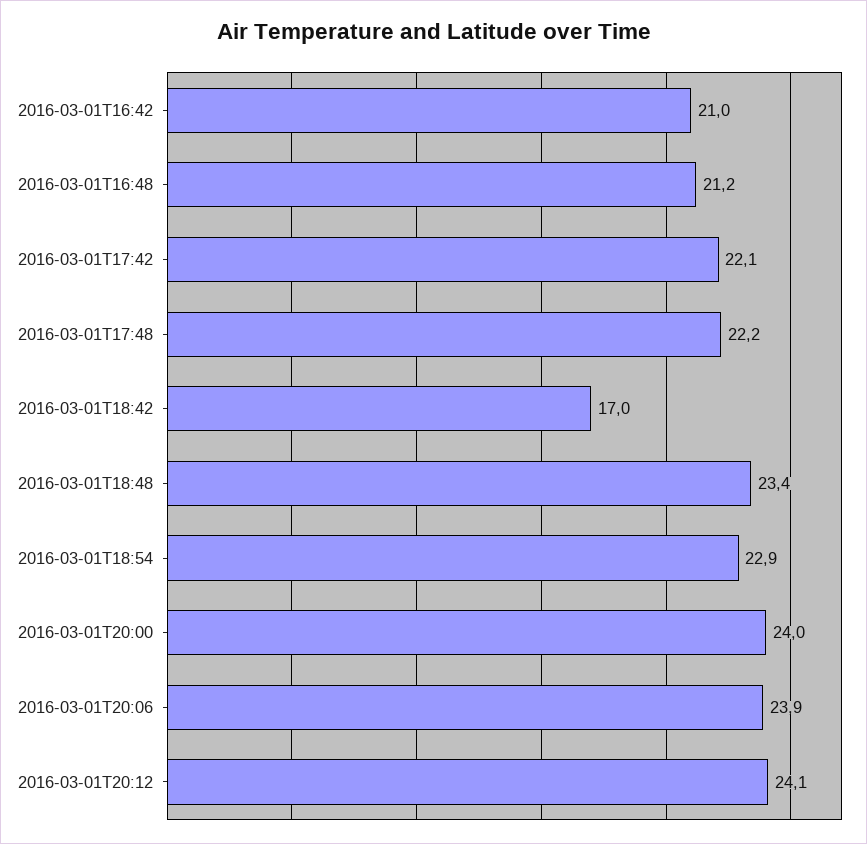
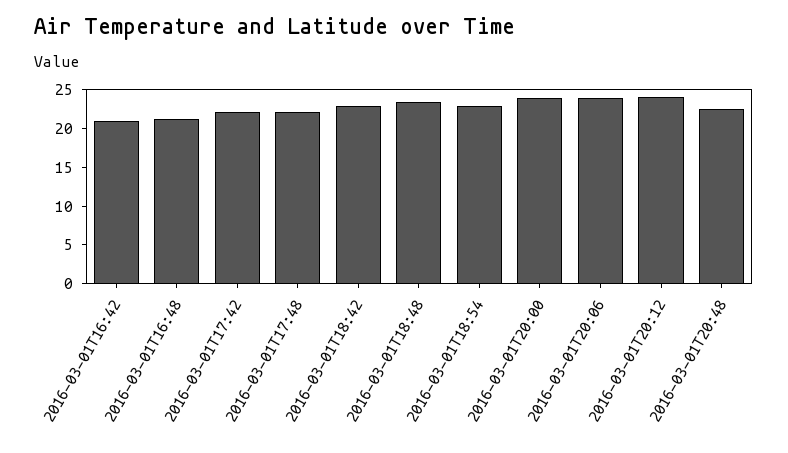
2016-03-01T18:42: 17 -> 22.5
2016-03-01T20:48: none -> 22.5

